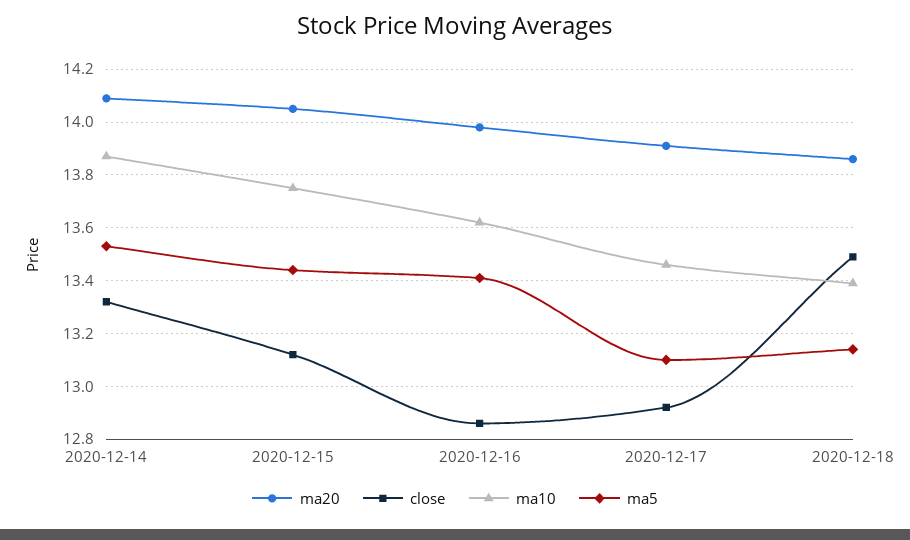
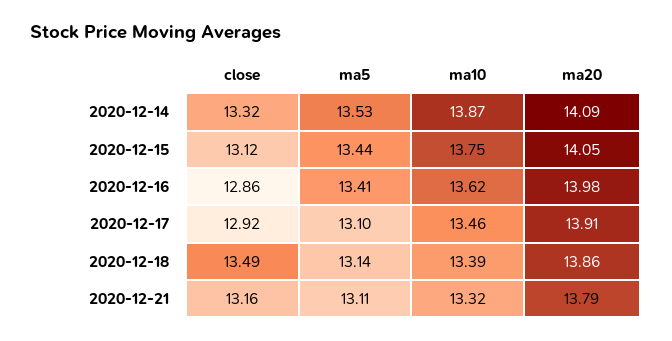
close, 2020-12-21: none -> 13.16
ma5, 2020-12-21: none -> 13.11
ma10, 2020-12-21: none -> 13.32
ma20, 2020-12-21: none -> 13.79

